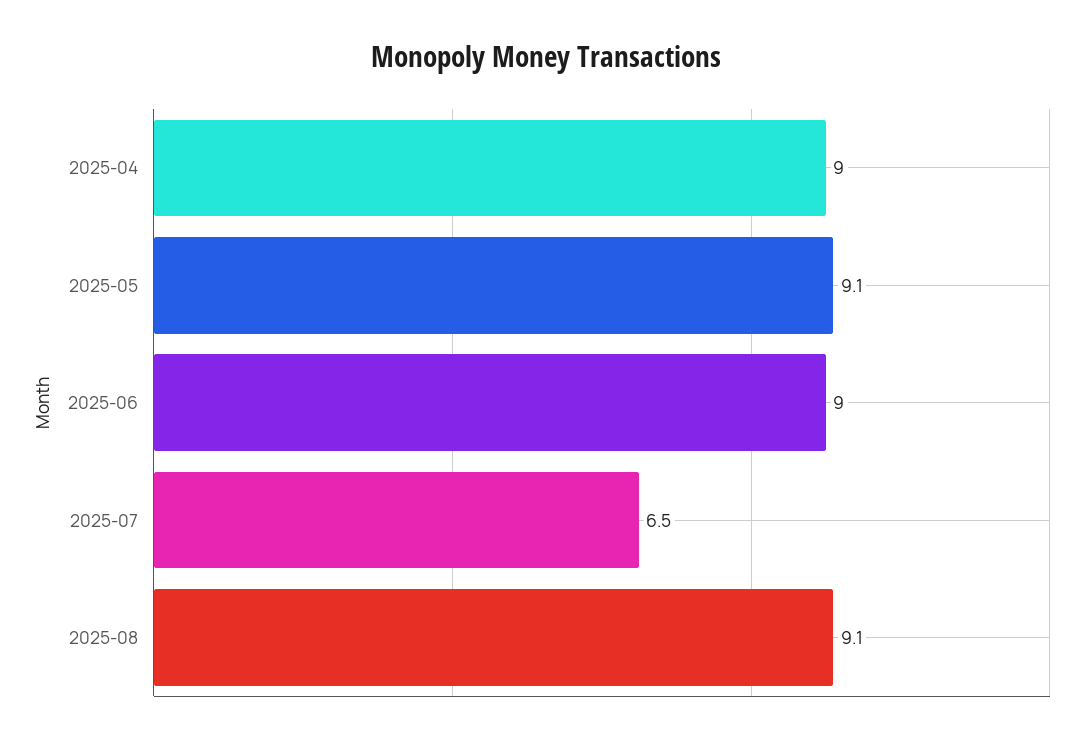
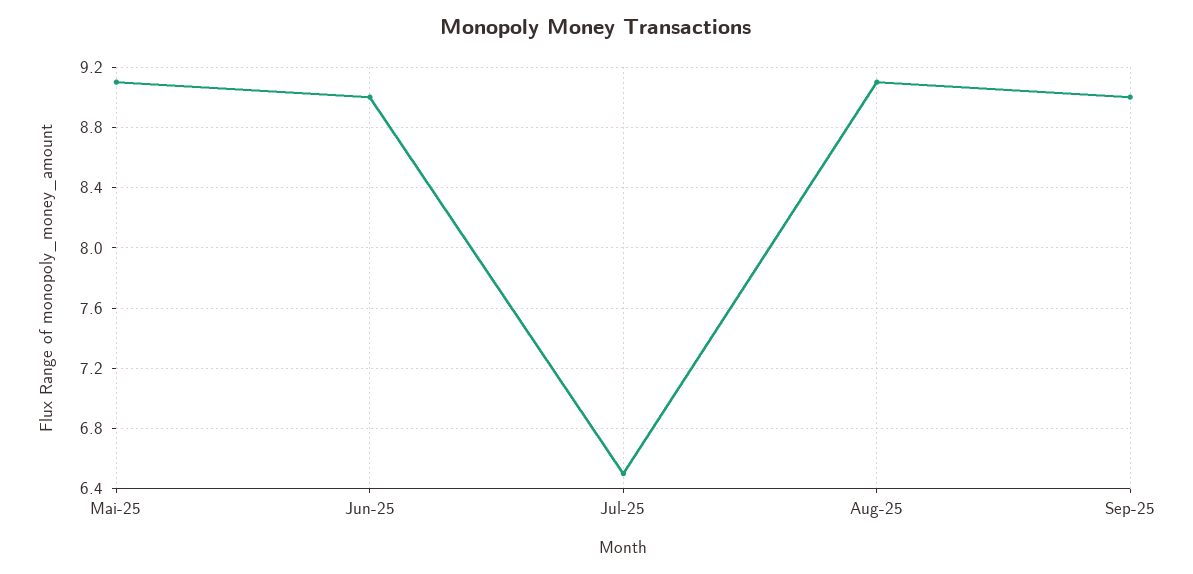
2025-04: 9 -> none
Sep-25: none -> 9

